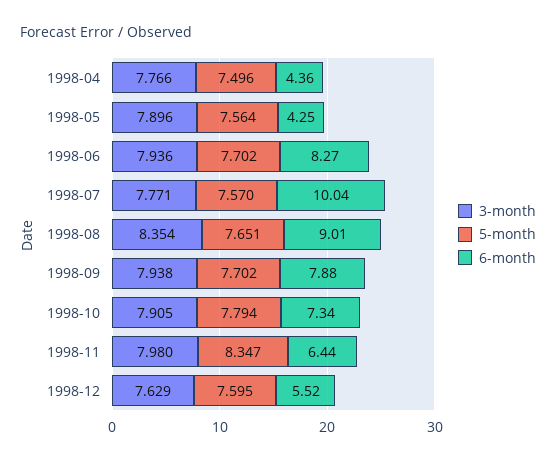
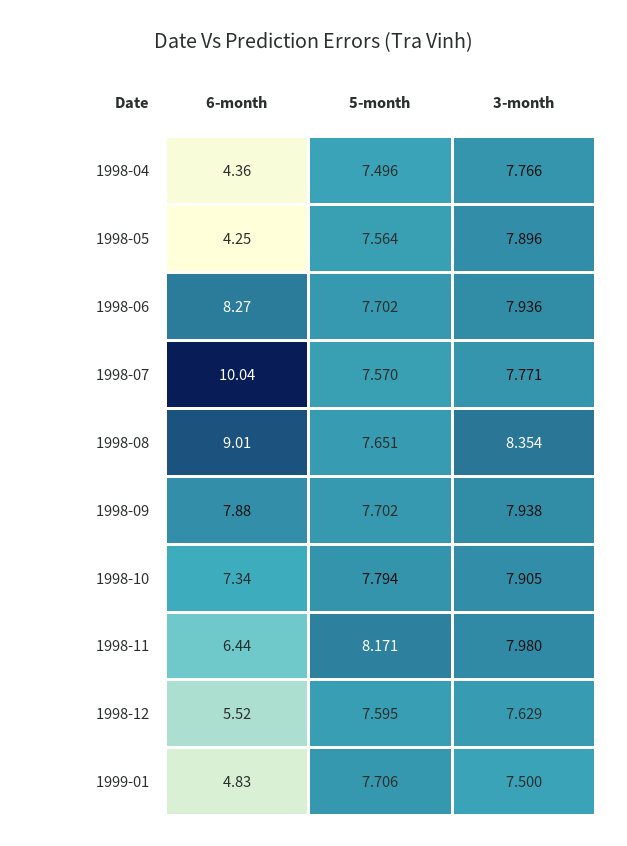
5-month, 1998-11: 8.347 -> 8.171
6-month, 1999-01: none -> 4.83
5-month, 1999-01: none -> 7.706
3-month, 1999-01: none -> 7.5

